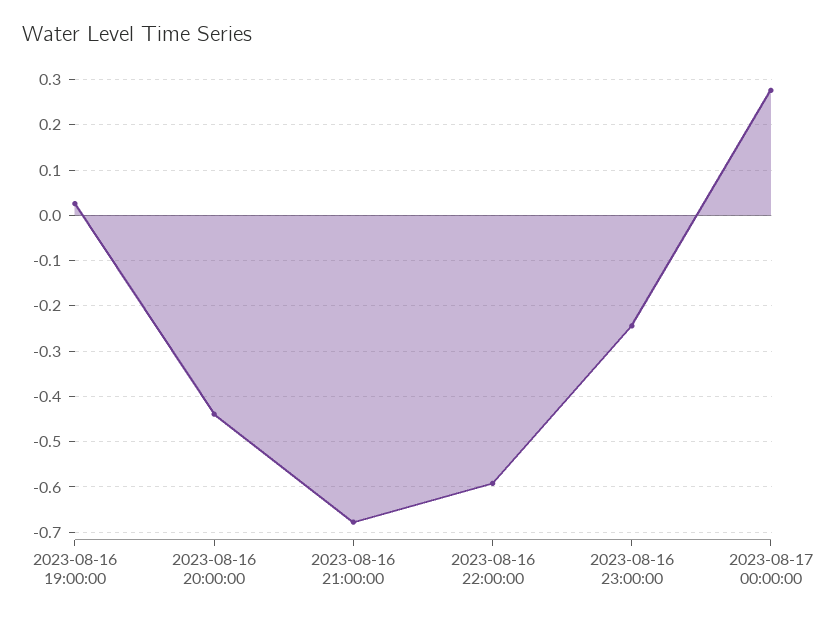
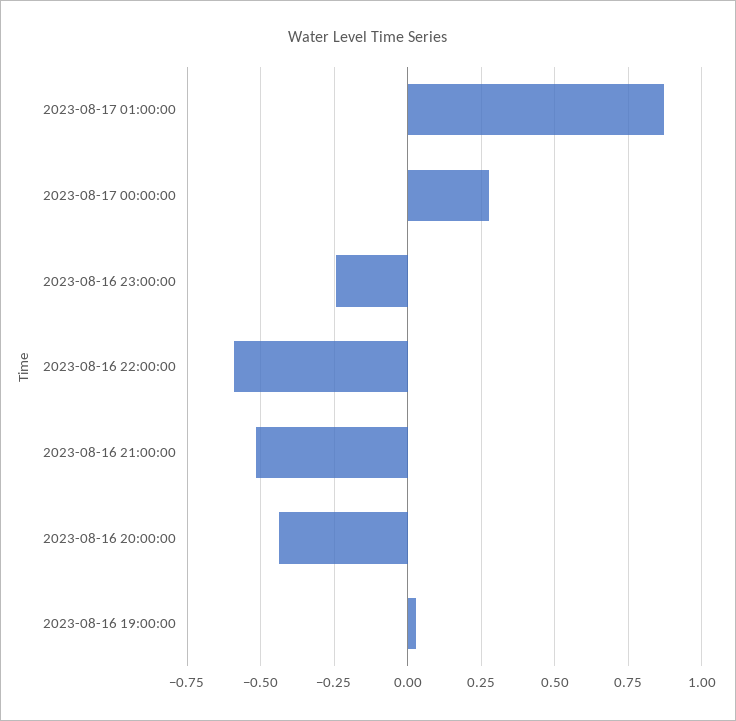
2023-08-16 21:00:00: -0.68 -> -0.525
2023-08-17 01:00:00: none -> 0.875

